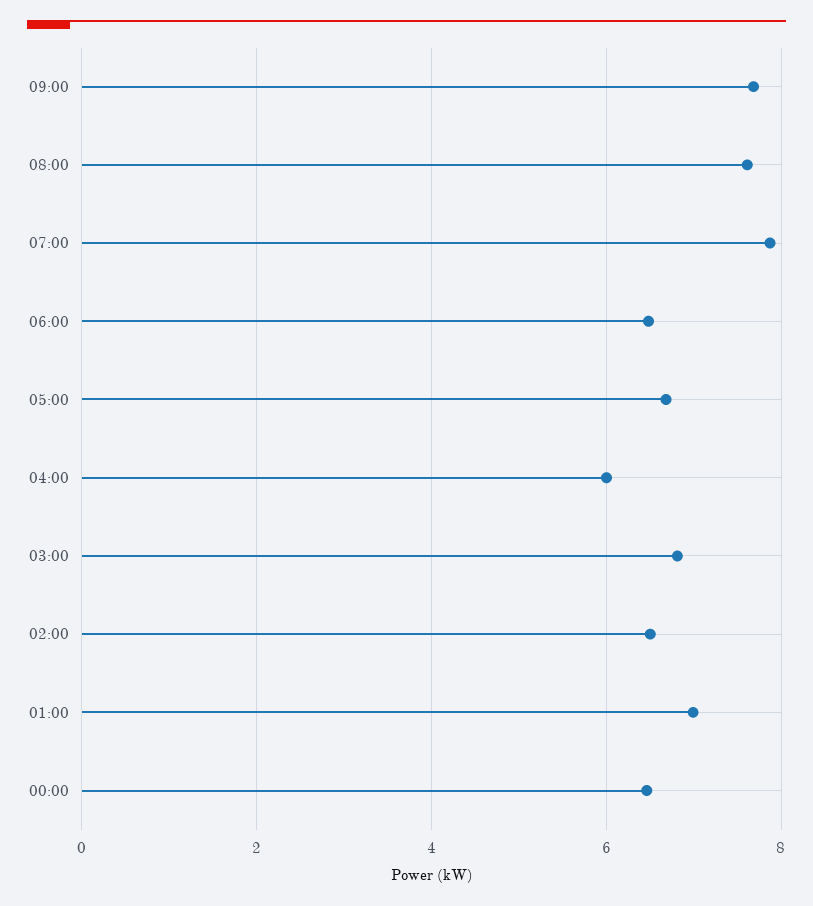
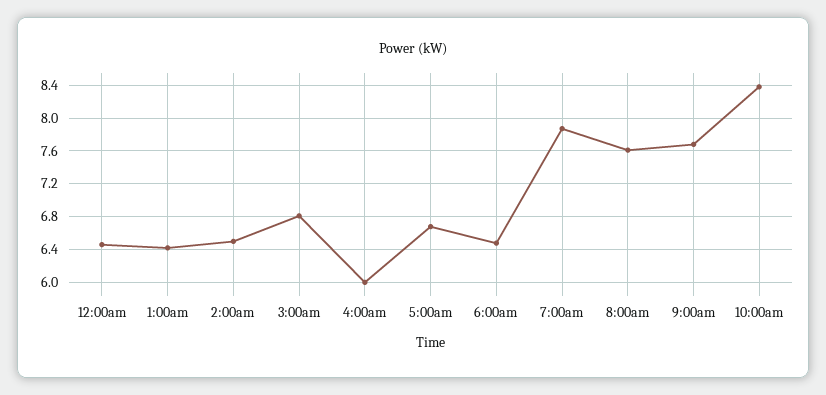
01:00: 7 -> 6.4
10:00am: none -> 8.4

